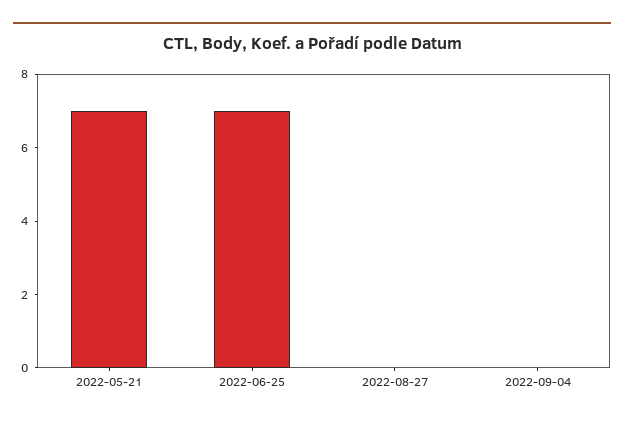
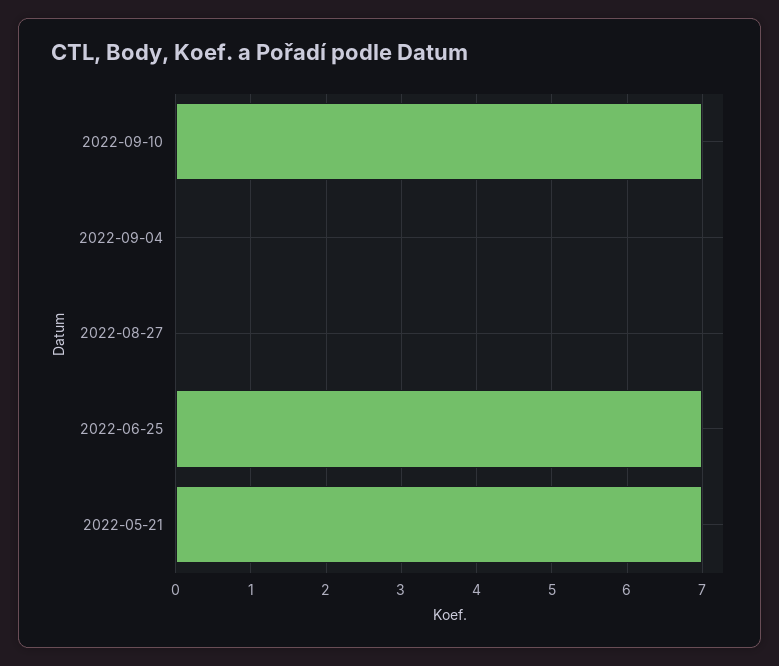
2022-09-10: none -> 7

